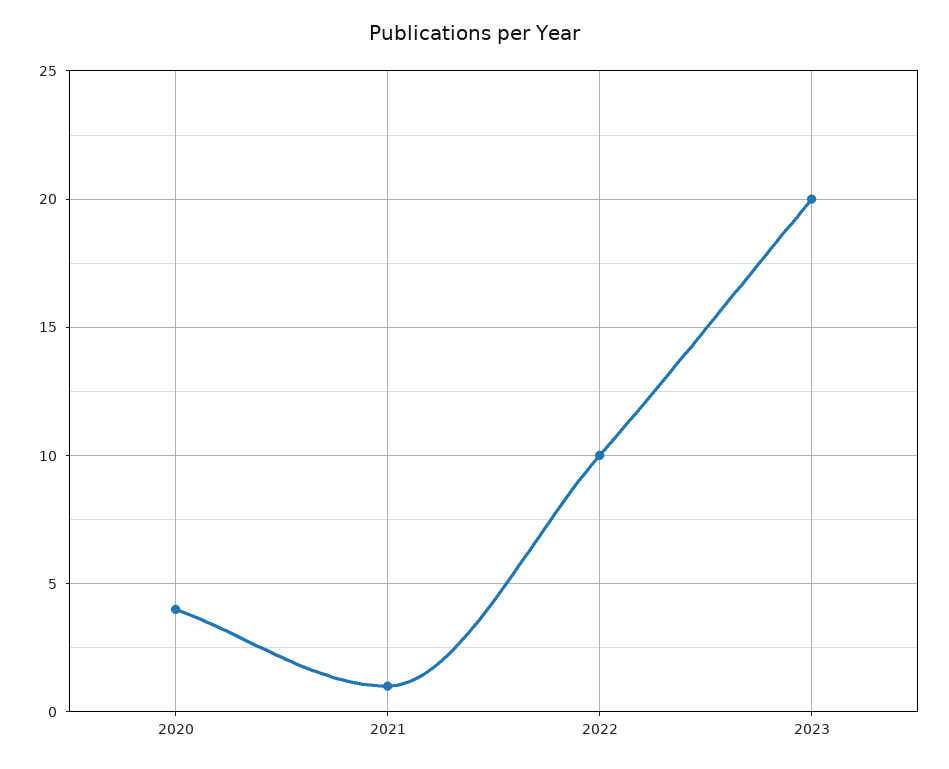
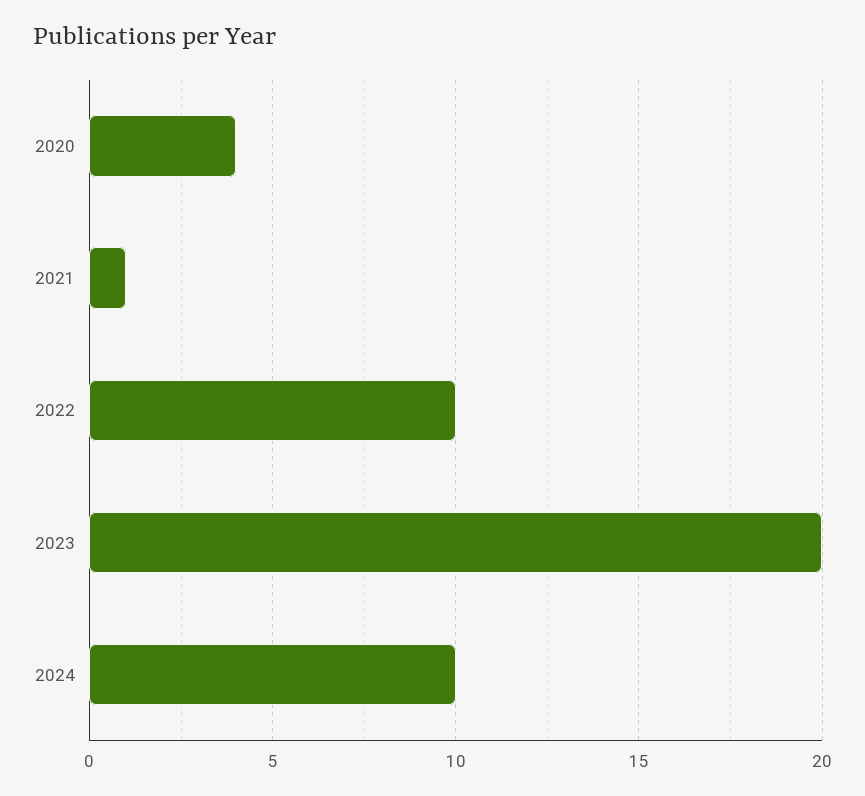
2024: none -> 10

